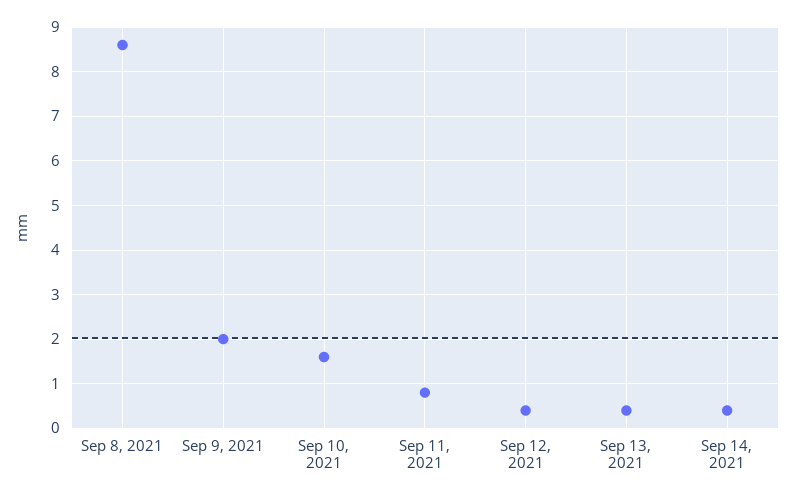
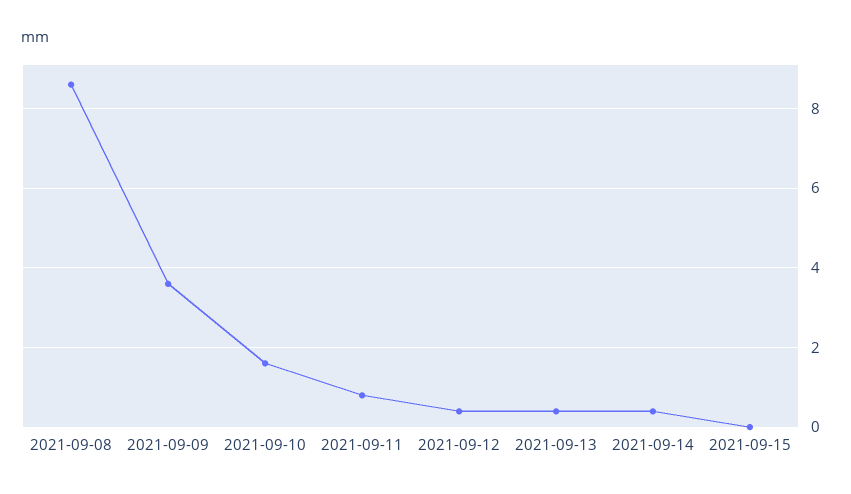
Sep 9, 2021: 2 -> 3.5
2021-09-15: none -> 0

